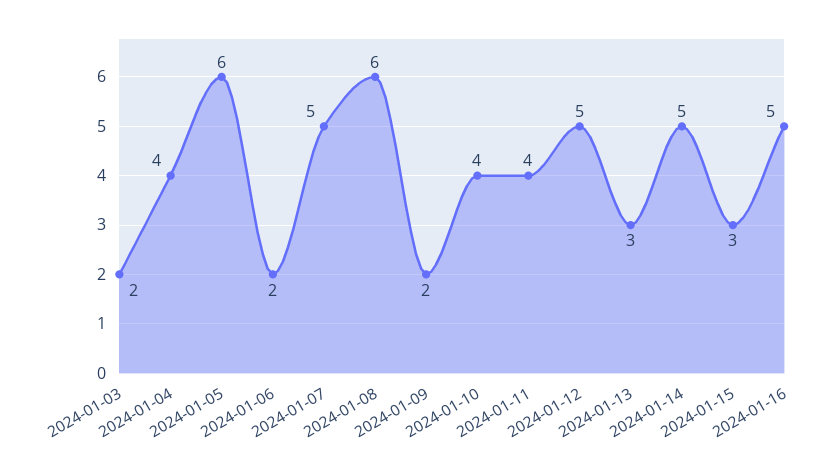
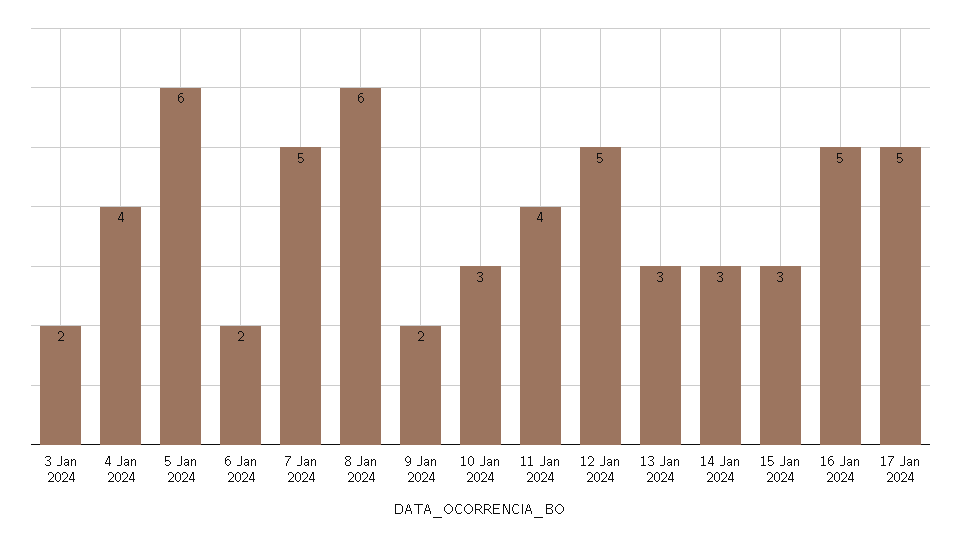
2024-01-10: 4 -> 3
2024-01-14: 5 -> 3
17 Jan 2024: none -> 5

